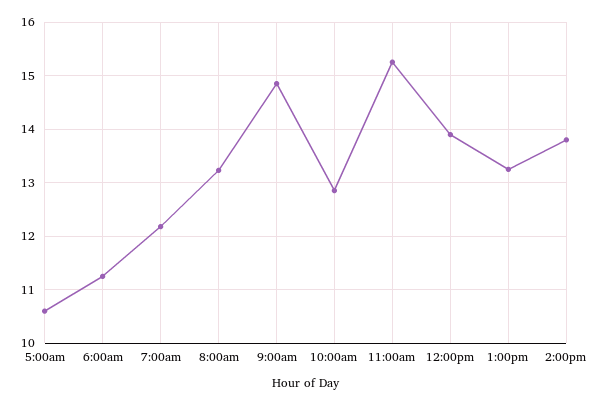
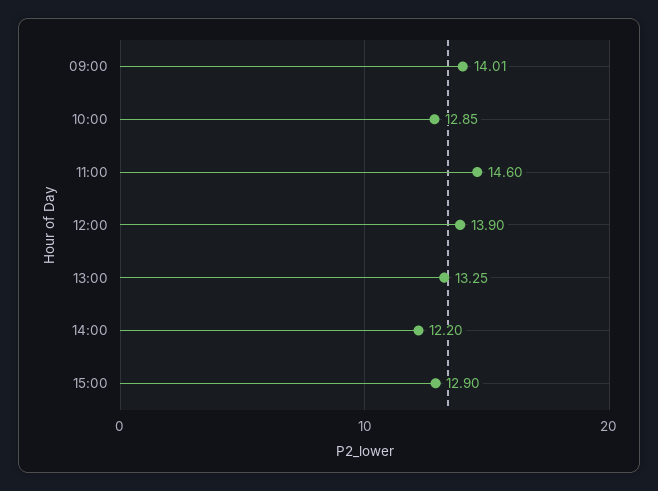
5:00am: 10.6 -> none
6:00am: 11.2 -> none
7:00am: 12.2 -> none
8:00am: 13.2 -> none
9:00am: 14.8 -> 14.01
11:00am: 15.2 -> 14.6
2:00pm: 13.8 -> 12.2
15:00: none -> 12.9

